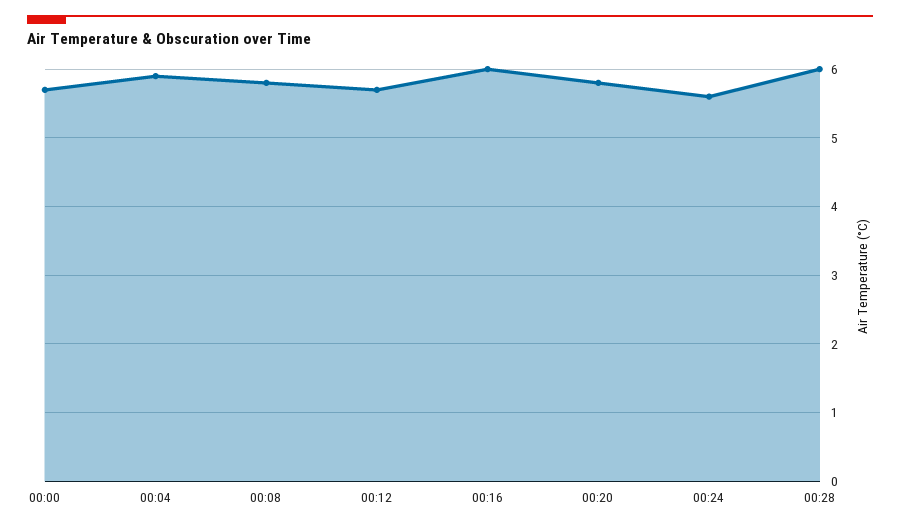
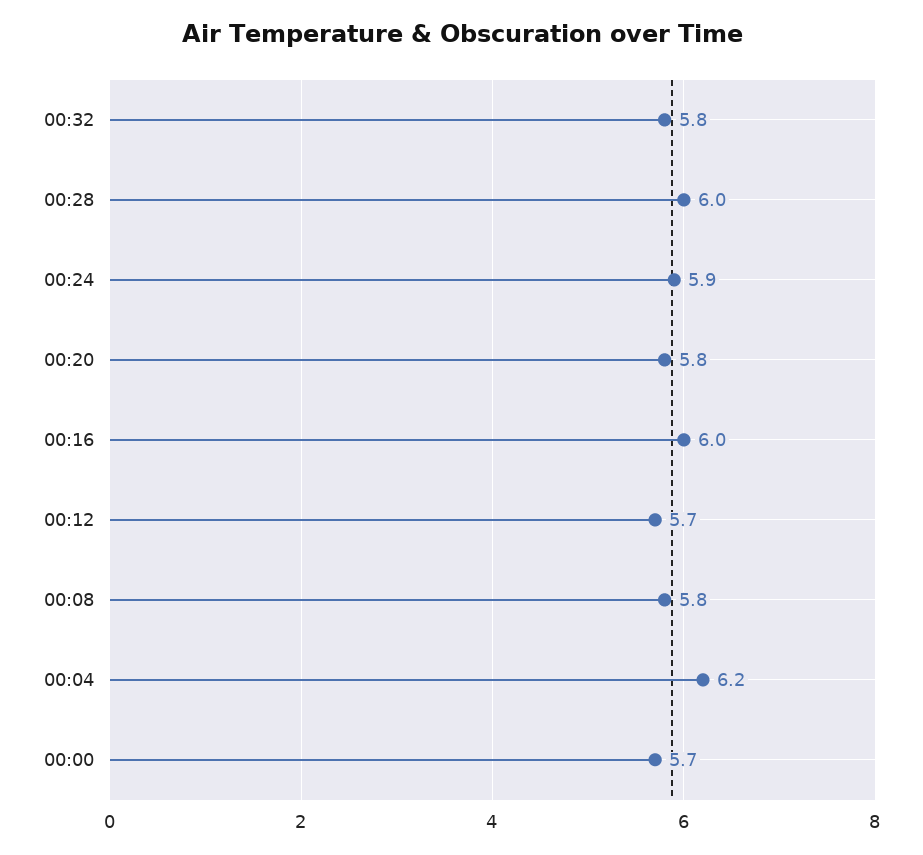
00:04: 5.9 -> 6.2
00:24: 5.6 -> 5.9
00:32: none -> 5.8

